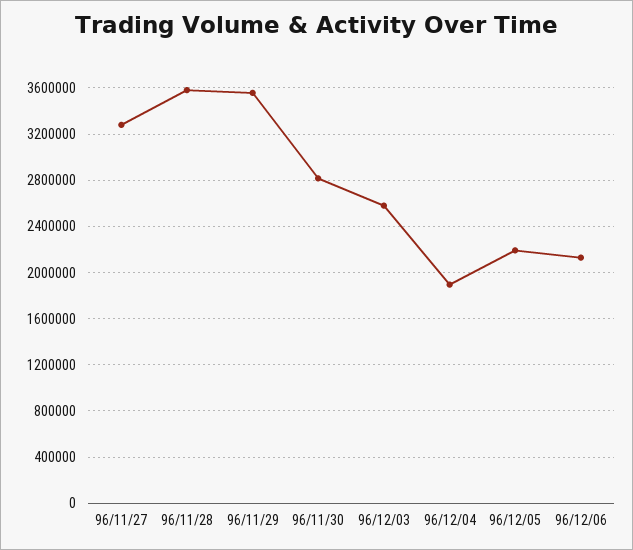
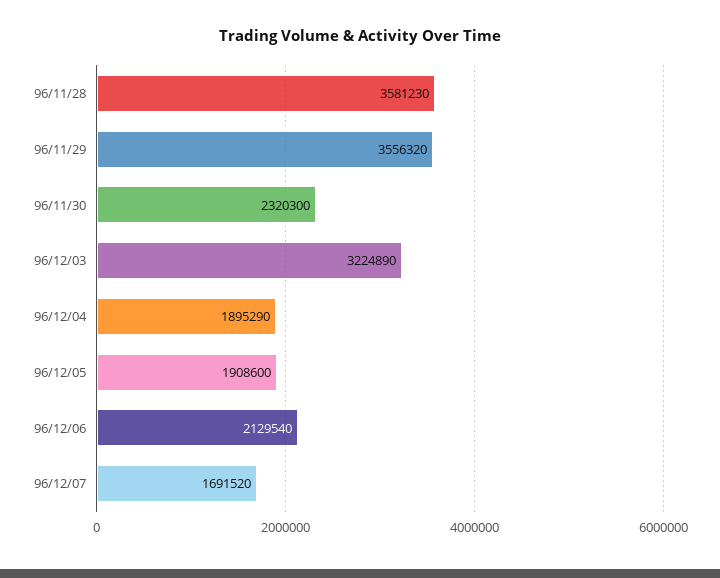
96/11/27: 3300000 -> none
96/11/30: 2800000 -> 2320300
96/12/03: 2600000 -> 3224890
96/12/05: 2200000 -> 1908600
96/12/07: none -> 1691520

